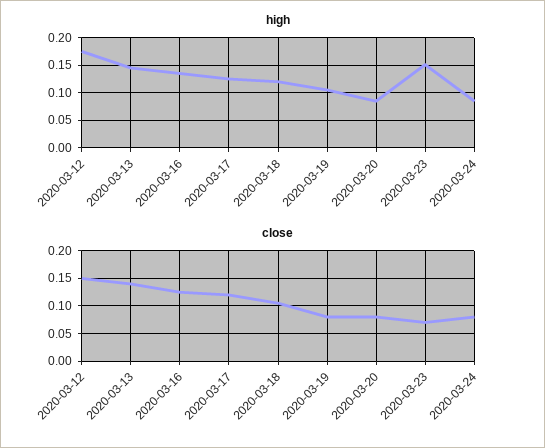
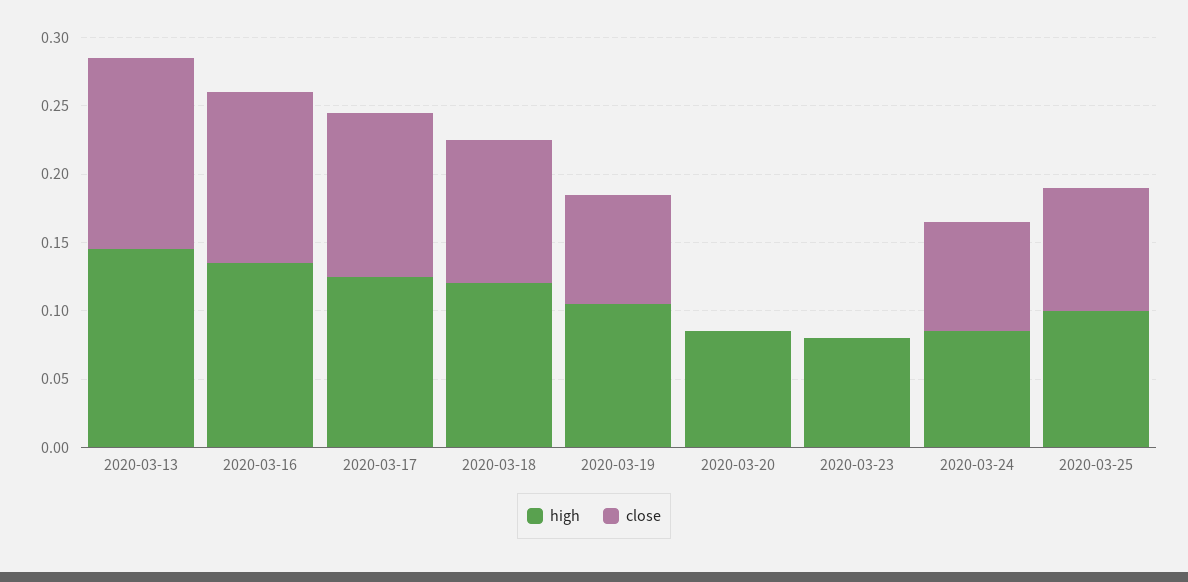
high, 2020-03-12: 0.175 -> none
high, 2020-03-23: 0.15 -> 0.08
close, 2020-03-12: 0.15 -> none
close, 2020-03-20: 0.075 -> 0
close, 2020-03-23: 0.075 -> 0
high, 2020-03-25: none -> 0.1
close, 2020-03-25: none -> 0.09

